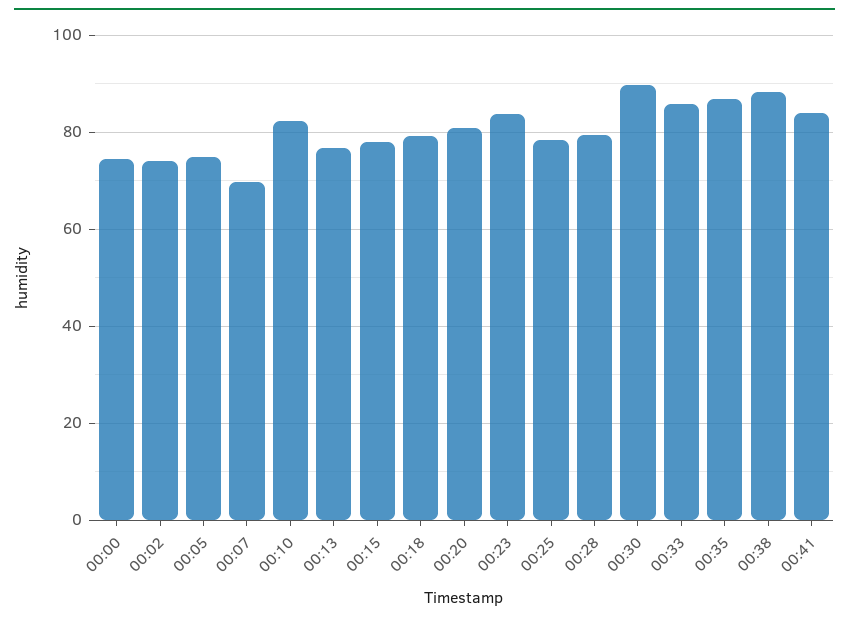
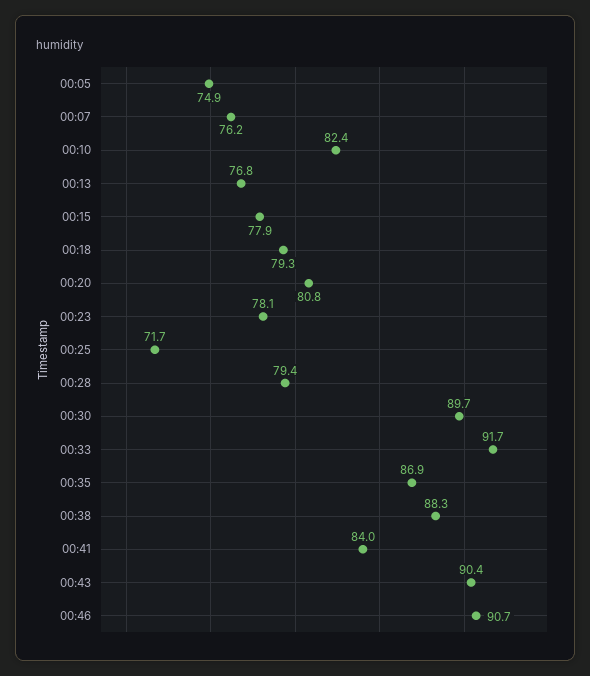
00:00: 74 -> none
00:02: 74 -> none
00:07: 70 -> 76.2
00:23: 84 -> 78.1
00:25: 78 -> 71.7
00:33: 86 -> 91.7
00:43: none -> 90.4
00:46: none -> 90.7

